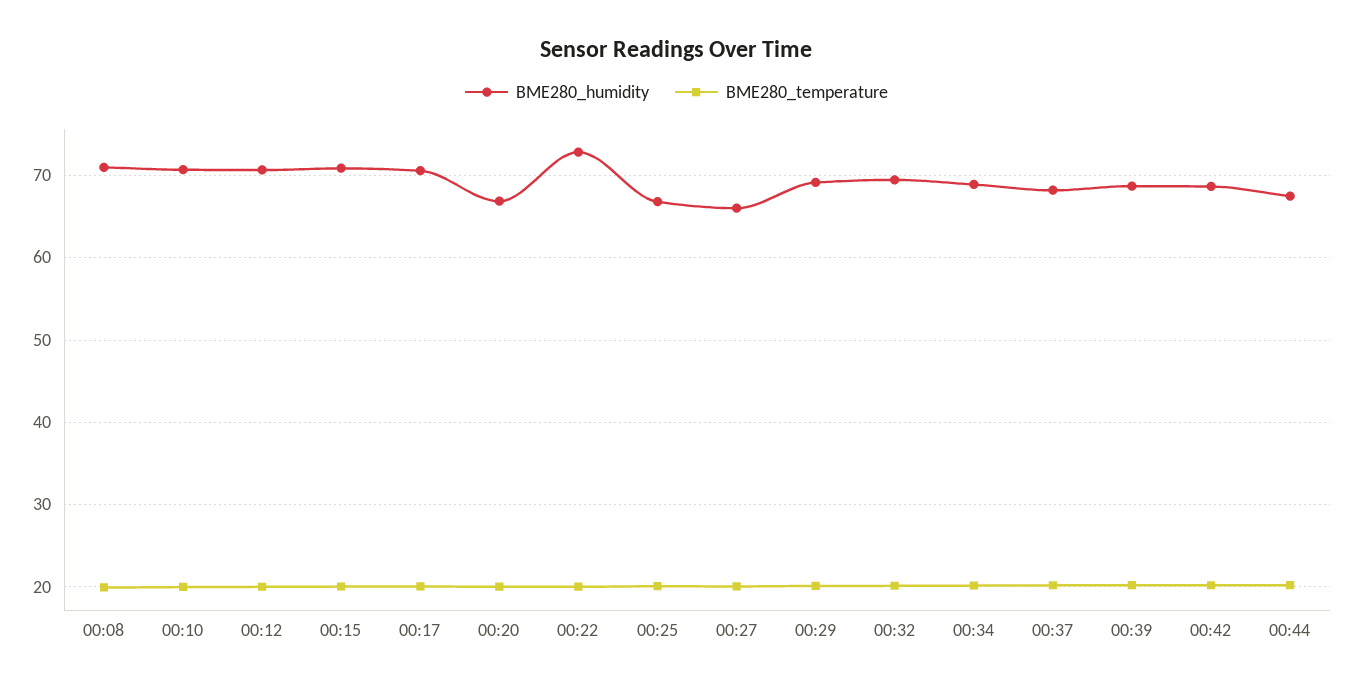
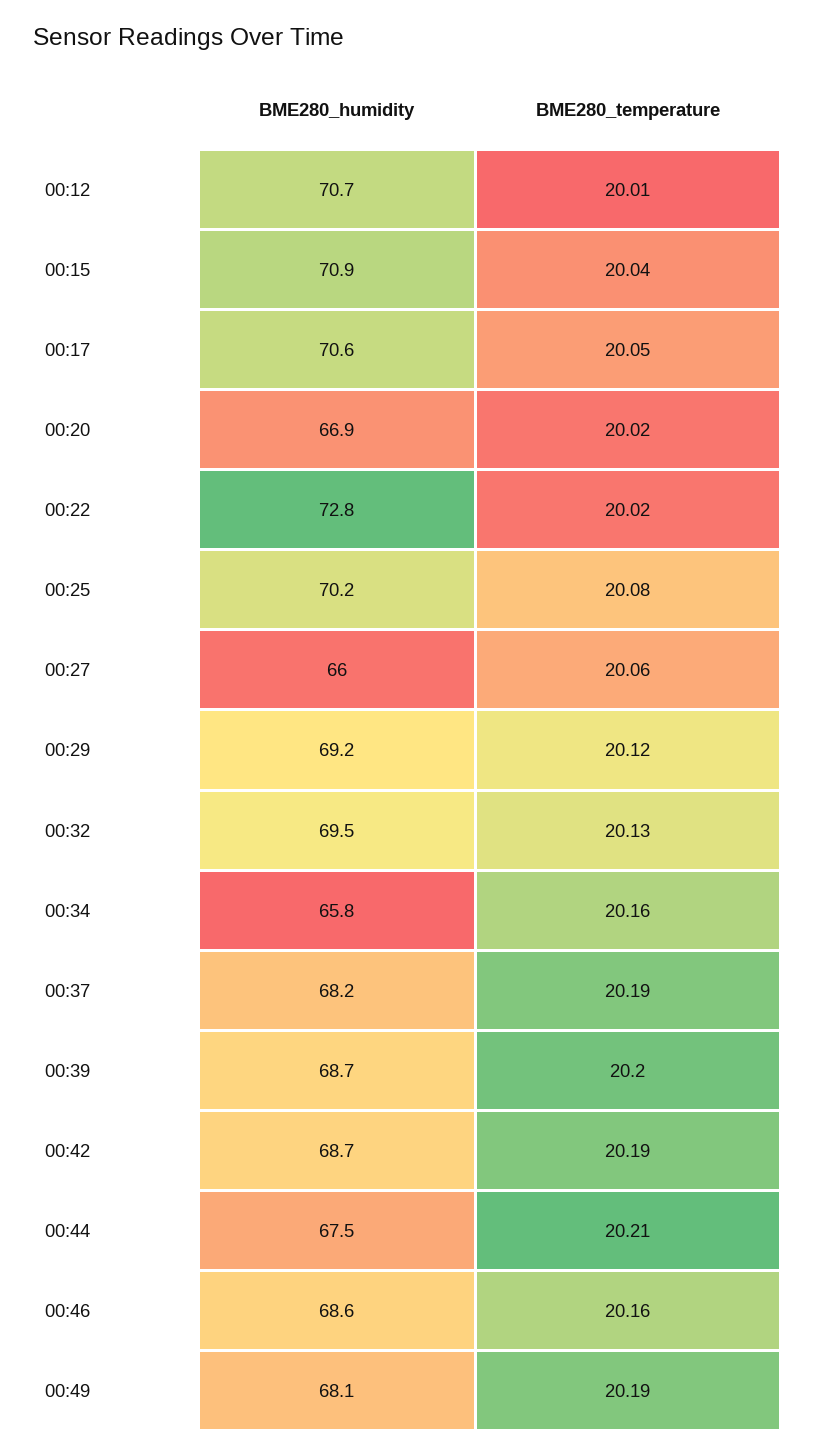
BME280_humidity, 00:08: 71 -> none
BME280_temperature, 00:08: 20 -> none
BME280_humidity, 00:10: 71 -> none
BME280_temperature, 00:10: 20 -> none
BME280_humidity, 00:25: 67 -> 70.2
BME280_humidity, 00:34: 69 -> 65.8
BME280_humidity, 00:46: none -> 68.6
BME280_temperature, 00:46: none -> 20.16
BME280_humidity, 00:49: none -> 68.1
BME280_temperature, 00:49: none -> 20.19

